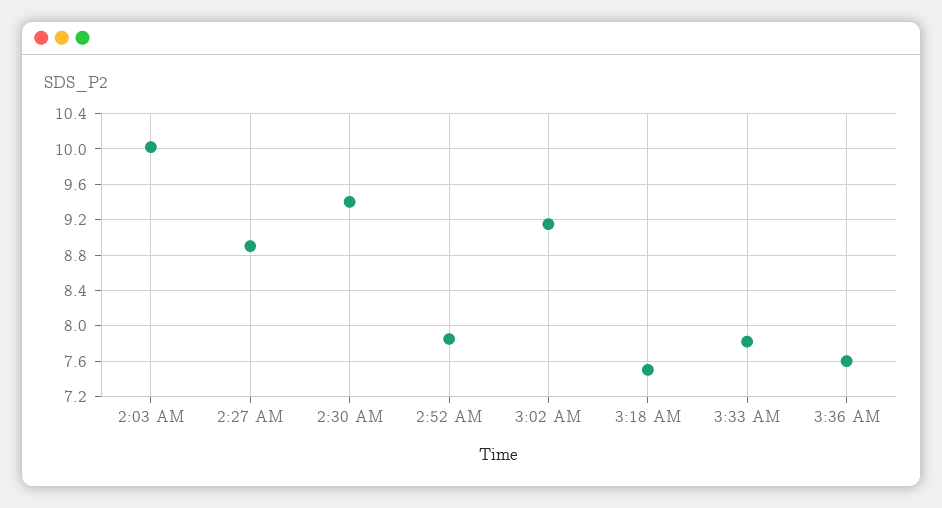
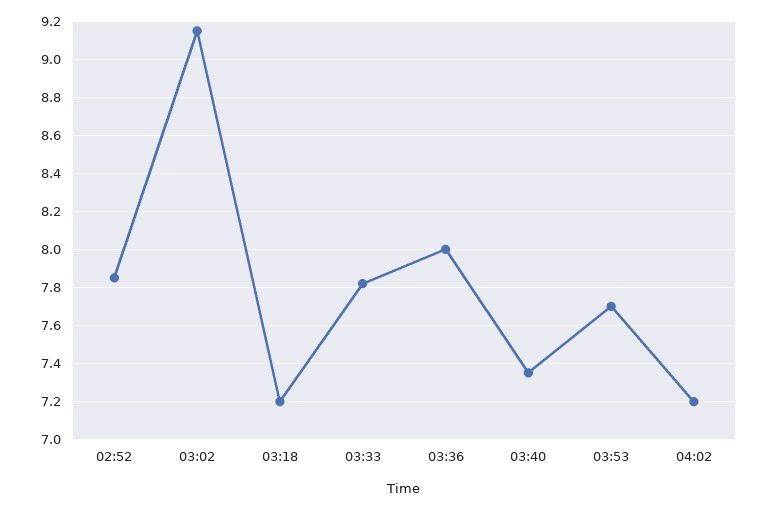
2:03 AM: 10 -> none
2:27 AM: 8.9 -> none
2:30 AM: 9.4 -> none
3:18 AM: 7.5 -> 7.2
3:36 AM: 7.6 -> 8
03:40: none -> 7.35
03:53: none -> 7.7
04:02: none -> 7.2

